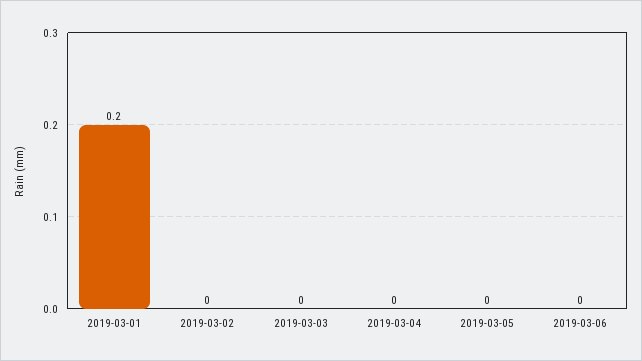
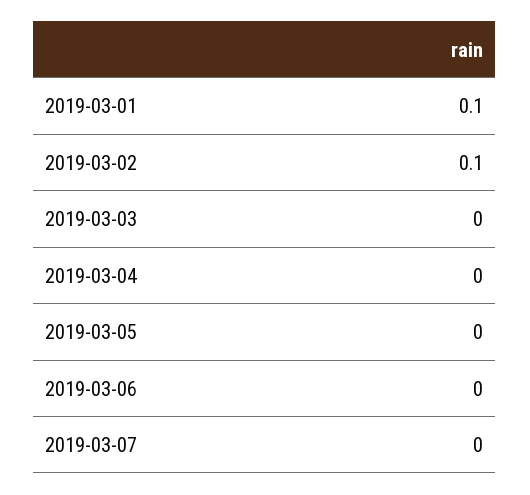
2019-03-01: 0.2 -> 0.1
2019-03-02: 0 -> 0.1
2019-03-07: none -> 0

